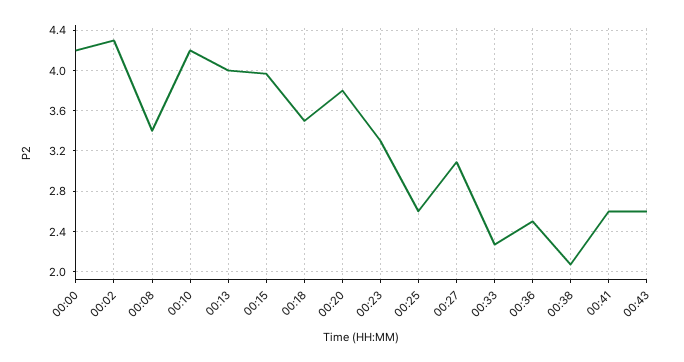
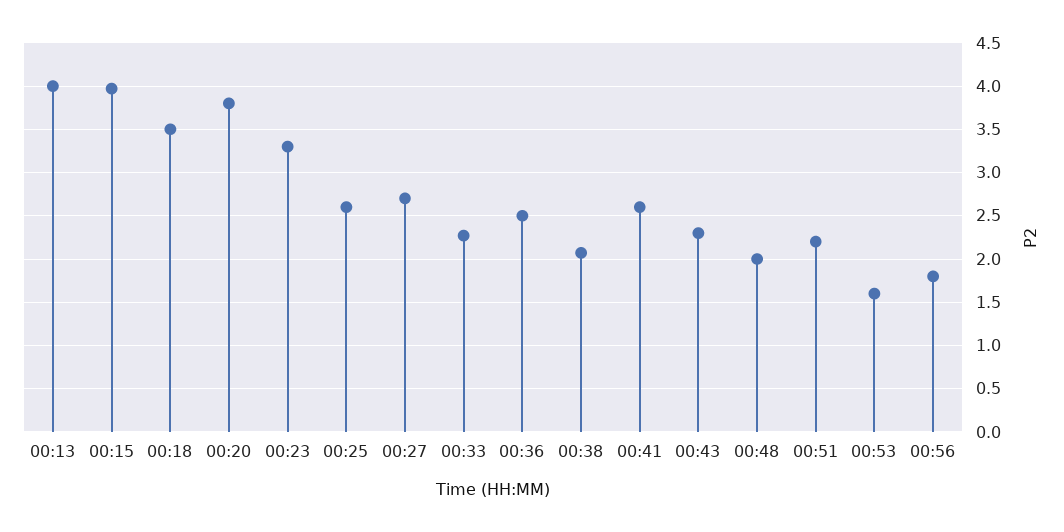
00:00: 4.2 -> none
00:02: 4.3 -> none
00:08: 3.4 -> none
00:10: 4.2 -> none
00:27: 3.1 -> 2.7
00:43: 2.6 -> 2.3
00:48: none -> 2
00:51: none -> 2.2
00:53: none -> 1.6
00:56: none -> 1.8

